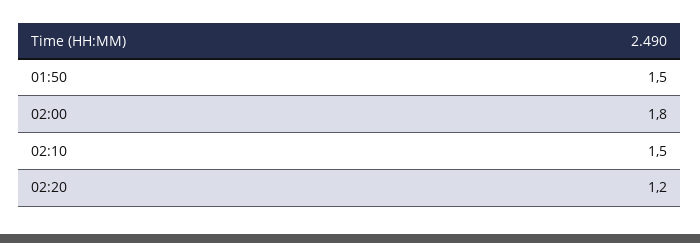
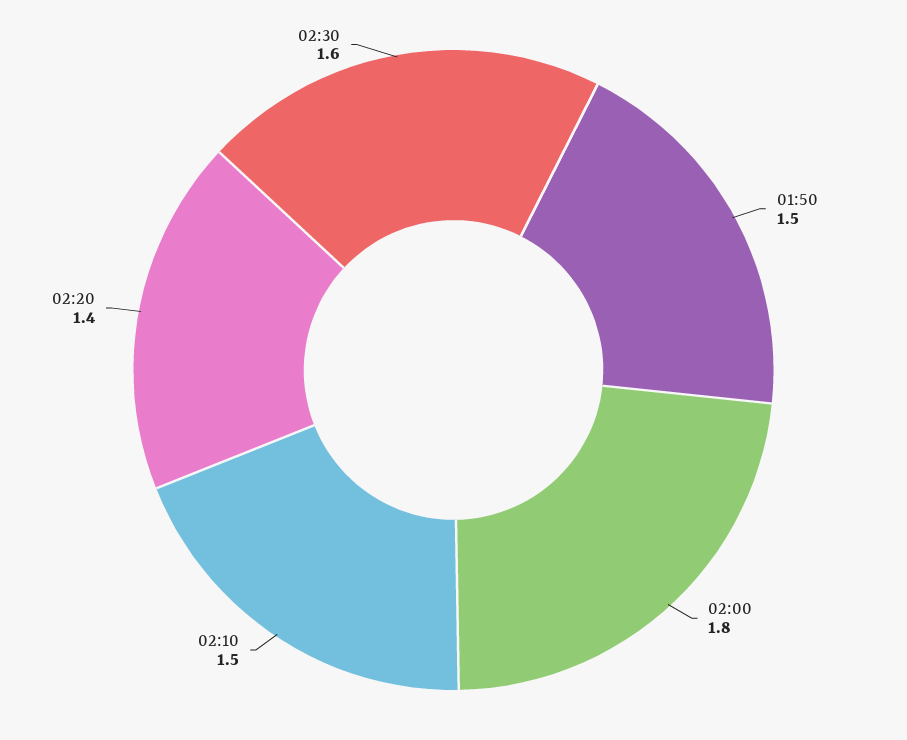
02:20: 1.2 -> 1.4
02:30: none -> 1.6

